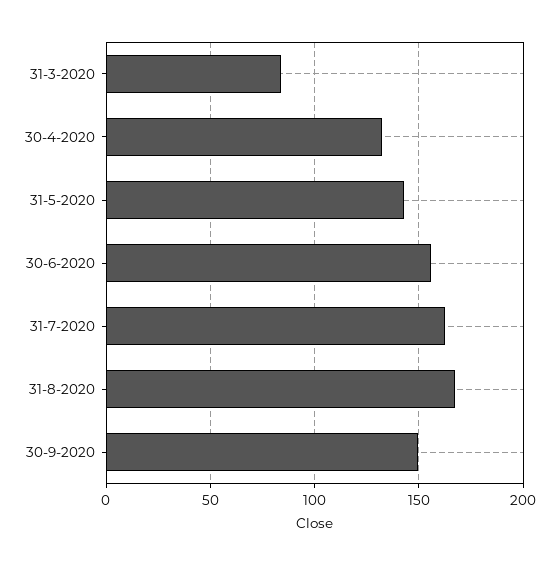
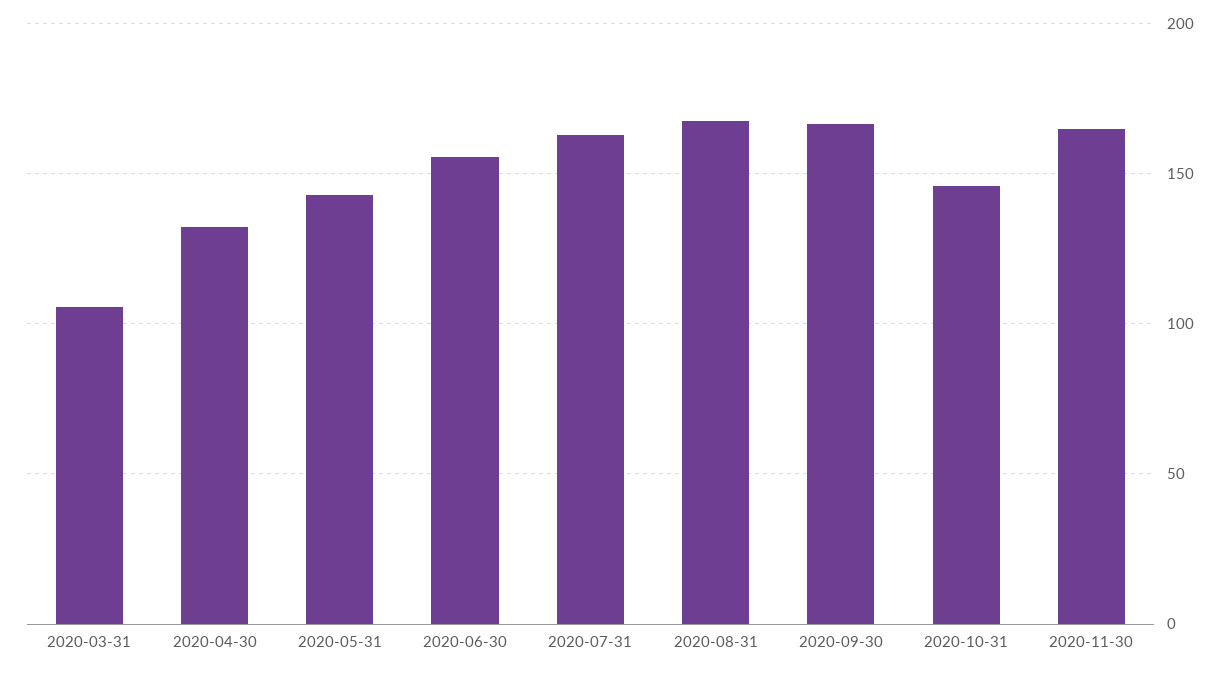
31-3-2020: 85 -> 105
30-9-2020: 150 -> 165
2020-10-31: none -> 145
2020-11-30: none -> 165

